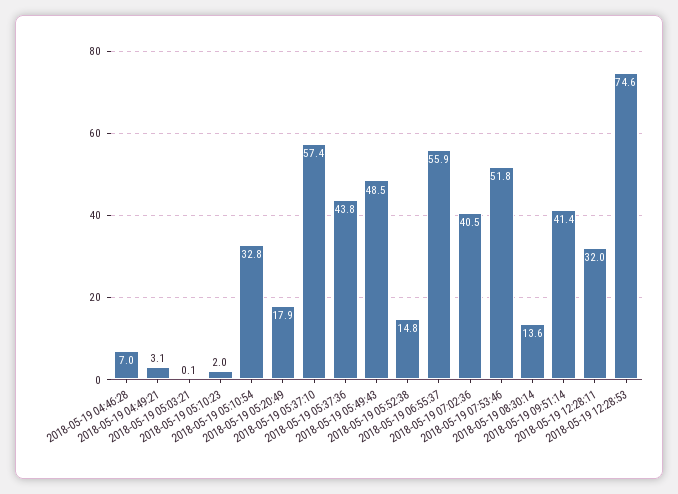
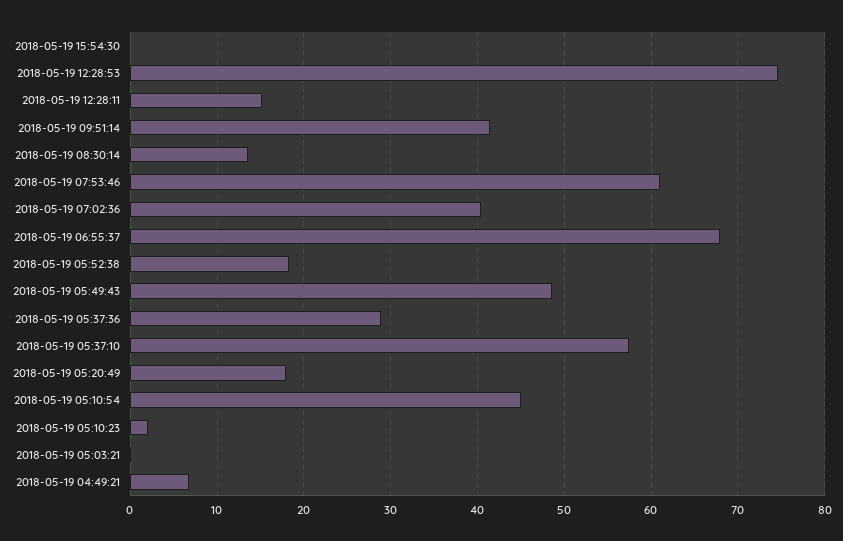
2018-05-19 04:46:28: 7 -> none
2018-05-19 04:49:21: 3.1 -> 7
2018-05-19 05:10:54: 32.8 -> 45
2018-05-19 05:37:36: 43.8 -> 29
2018-05-19 05:52:38: 14.8 -> 18
2018-05-19 06:55:37: 55.9 -> 68
2018-05-19 07:53:46: 51.8 -> 61
2018-05-19 12:28:11: 32 -> 15
2018-05-19 15:54:30: none -> 0

